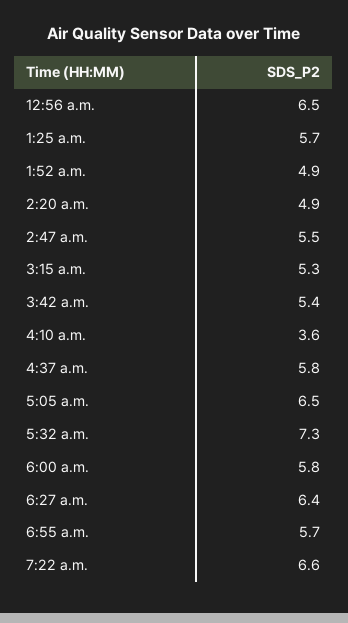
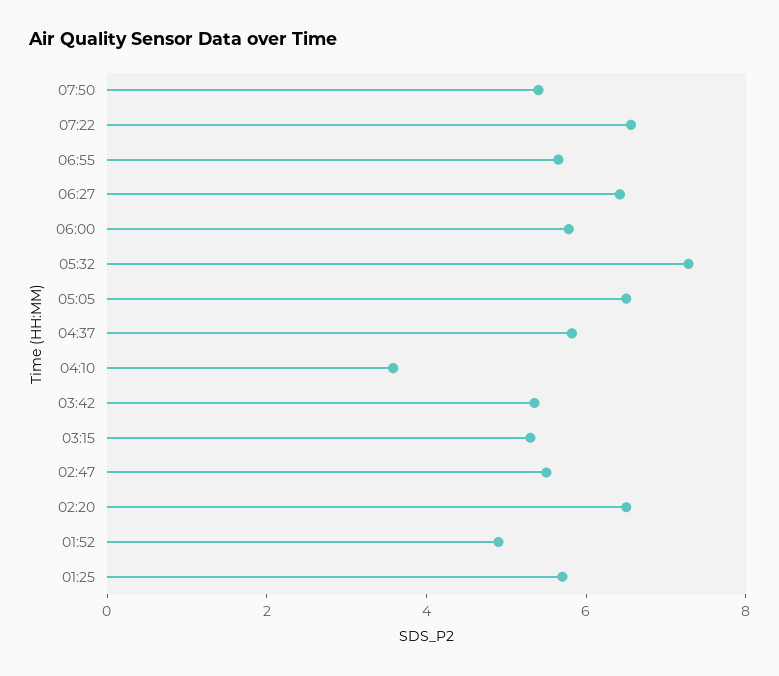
12:56 a.m.: 6.5 -> none
2:20 a.m.: 4.9 -> 6.5
07:50: none -> 5.5

